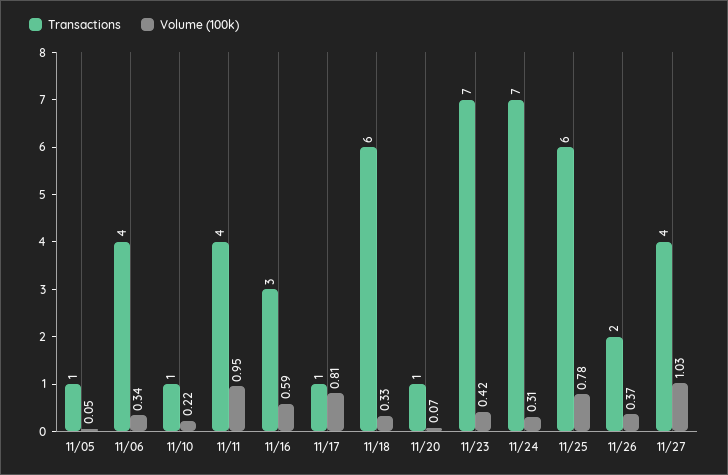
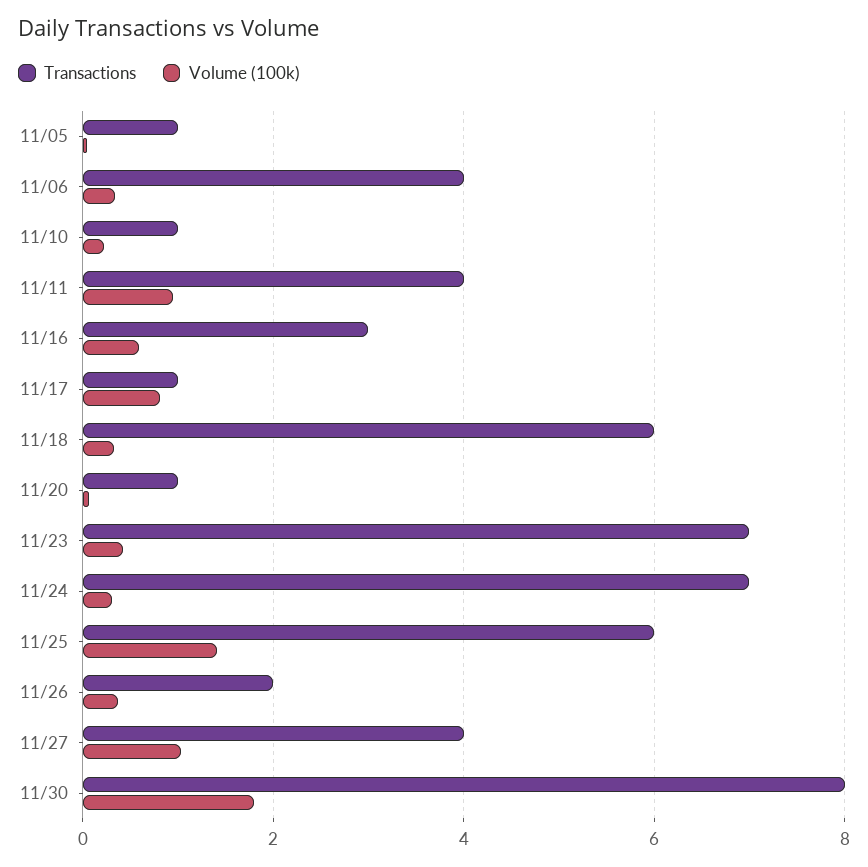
Volume (100k), 11/25: 0.78 -> 1.4
Transactions, 11/30: none -> 8
Volume (100k), 11/30: none -> 1.8

